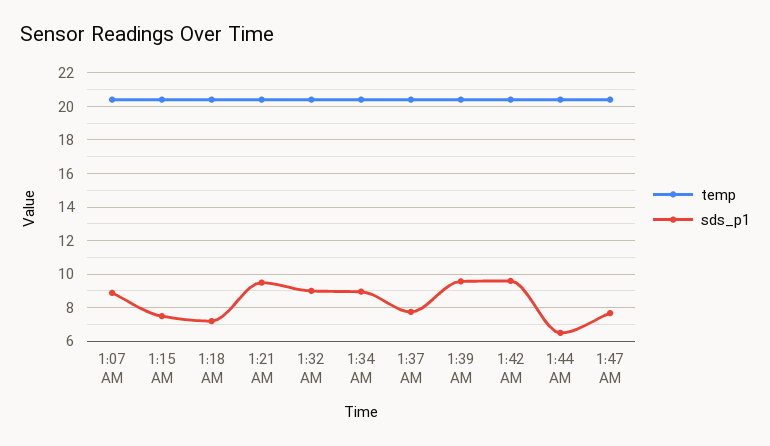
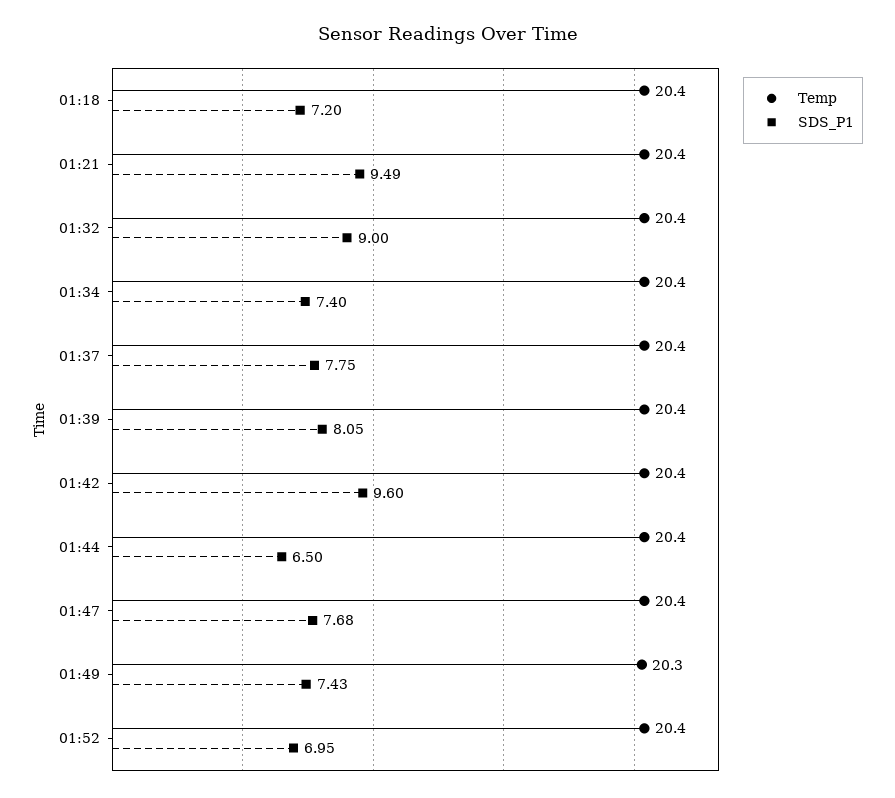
temp, 1:07 AM: 20.5 -> none
sds_p1, 1:07 AM: 9 -> none
temp, 1:15 AM: 20.5 -> none
sds_p1, 1:15 AM: 7.5 -> none
sds_p1, 1:34 AM: 9 -> 7.4
sds_p1, 1:39 AM: 9.5 -> 8.05
temp, 01:49: none -> 20.3
sds_p1, 01:49: none -> 7.43
temp, 01:52: none -> 20.4
sds_p1, 01:52: none -> 6.95

